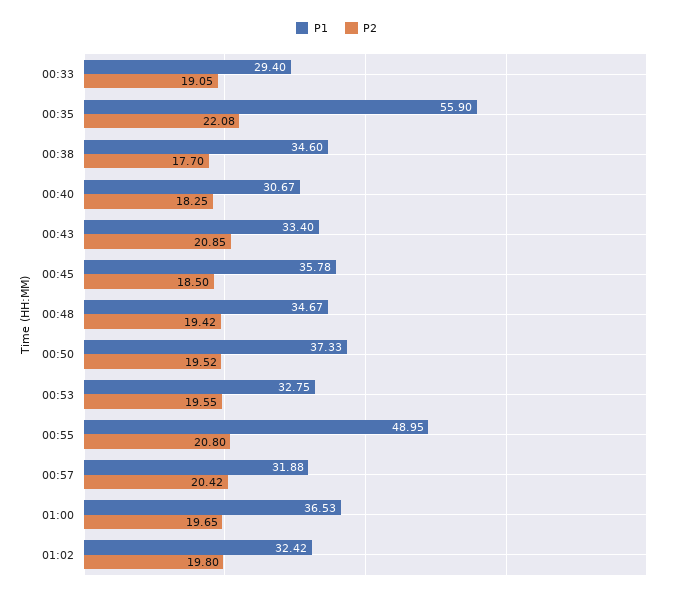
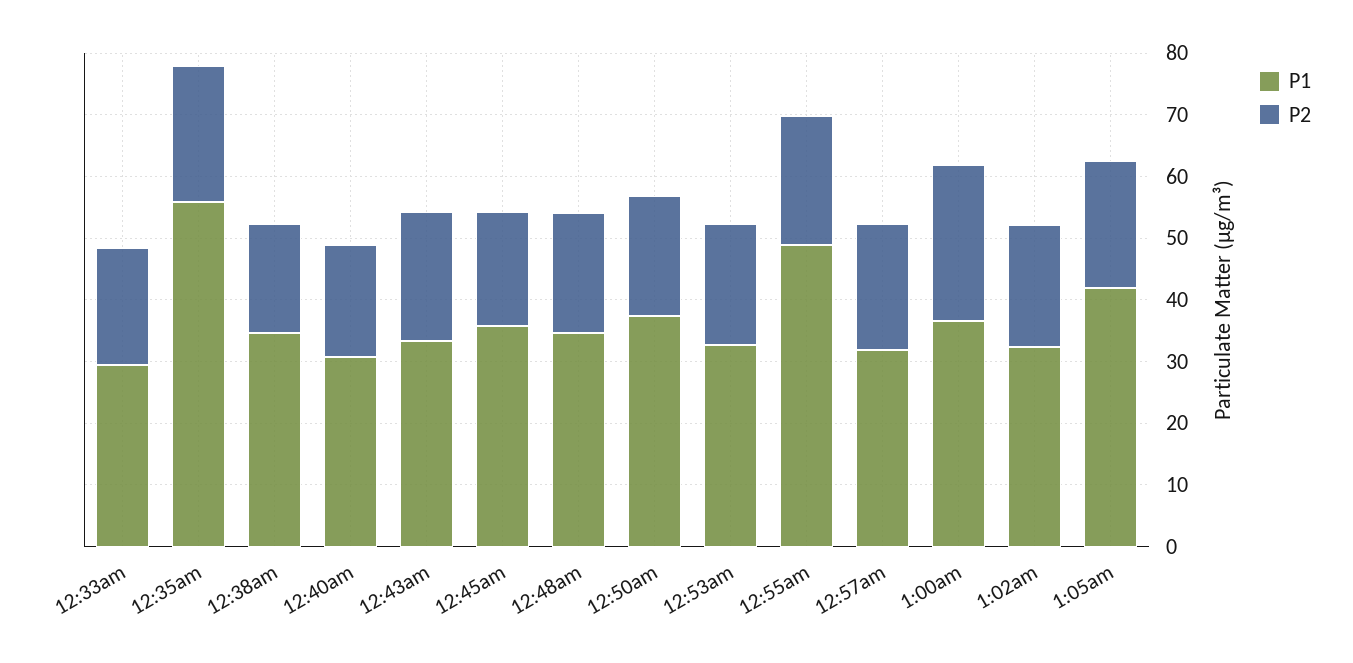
P2, 01:00: 19.65 -> 26
P1, 1:05am: none -> 42
P2, 1:05am: none -> 20

